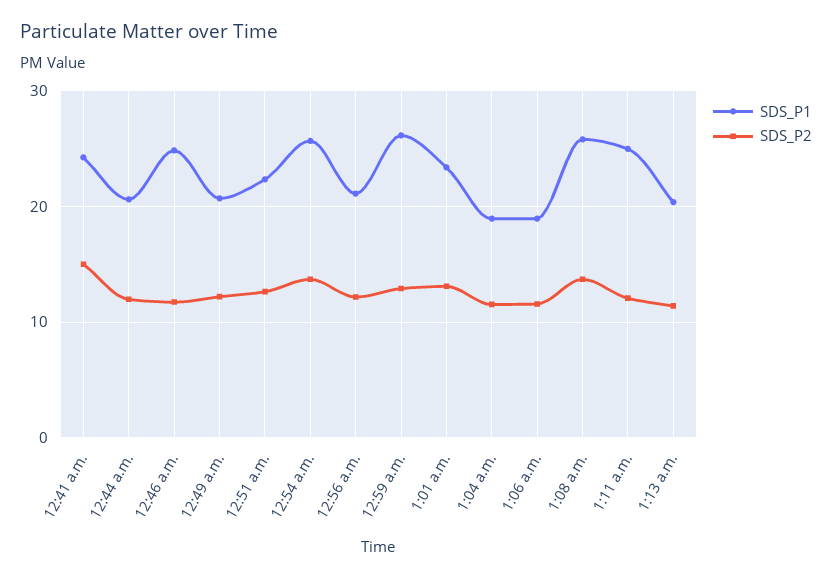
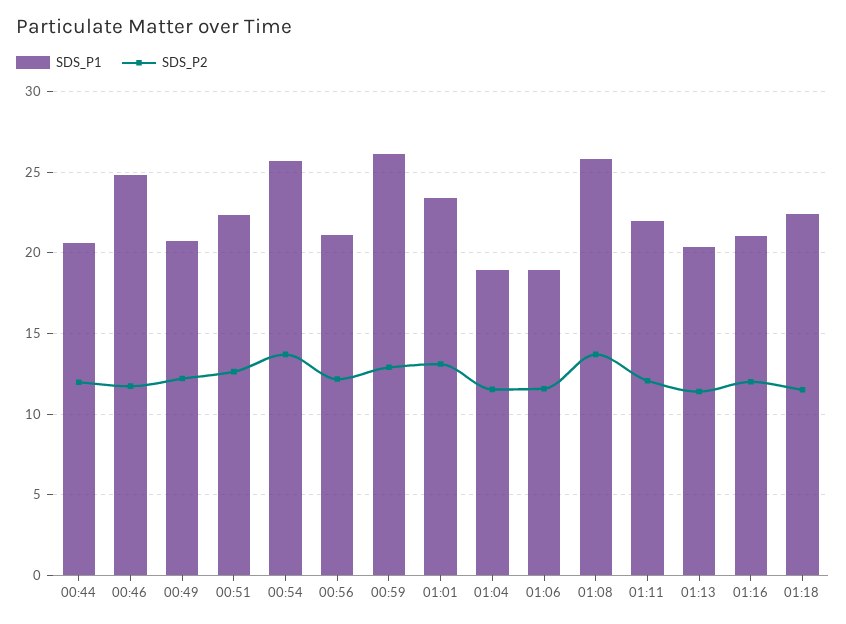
SDS_P1, 12:41 a.m.: 24 -> none
SDS_P2, 12:41 a.m.: 15 -> none
SDS_P1, 1:11 a.m.: 25 -> 22
SDS_P1, 01:16: none -> 21
SDS_P2, 01:16: none -> 12
SDS_P1, 01:18: none -> 22.5
SDS_P2, 01:18: none -> 11.5

